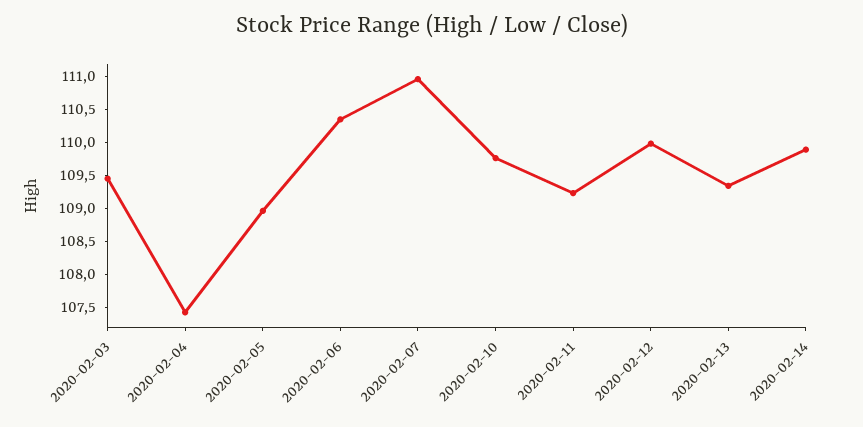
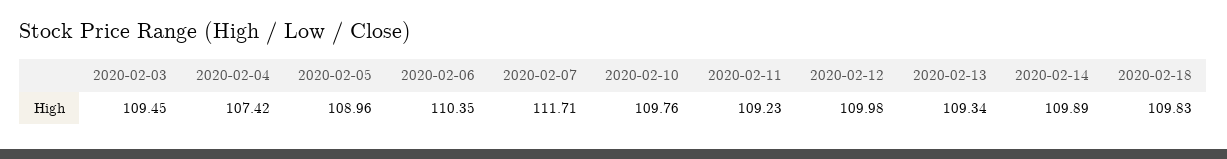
2020-02-07: 111 -> 111.71
2020-02-18: none -> 109.83

